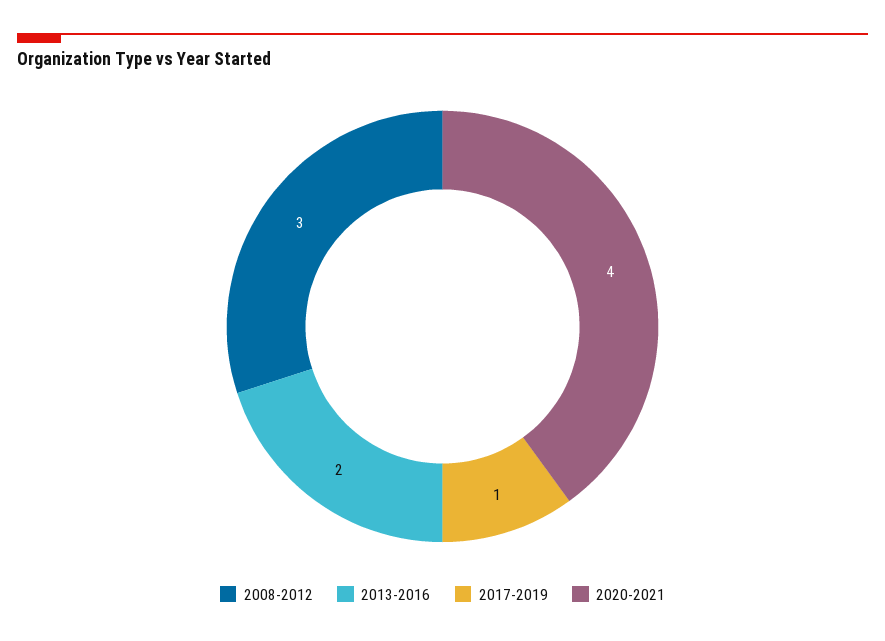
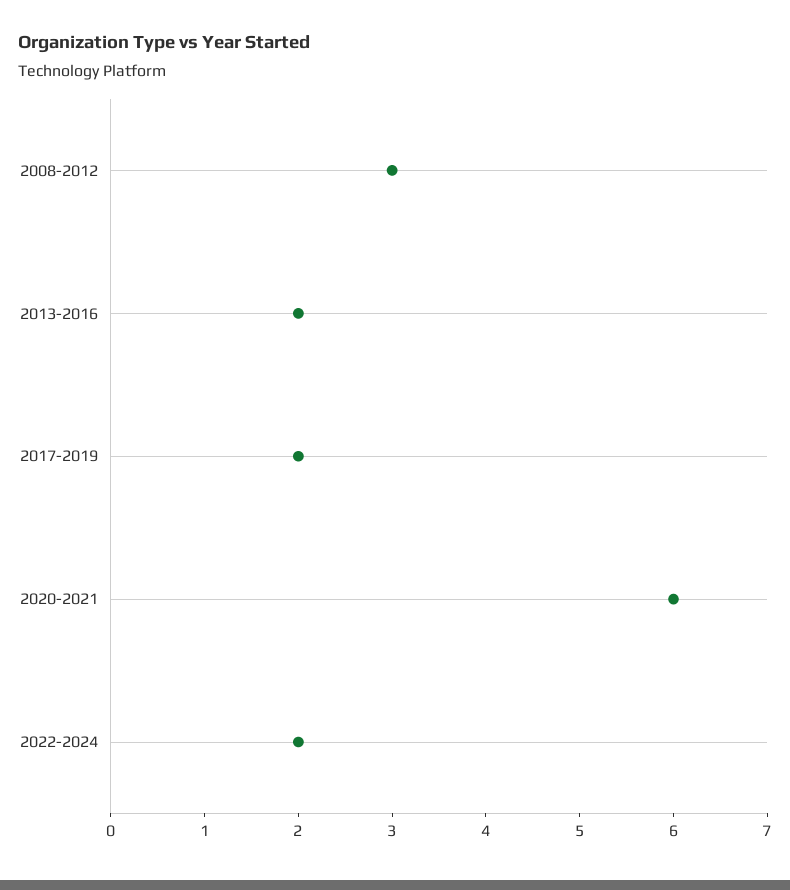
2017-2019: 1 -> 2
2020-2021: 4 -> 6
2022-2024: none -> 2

